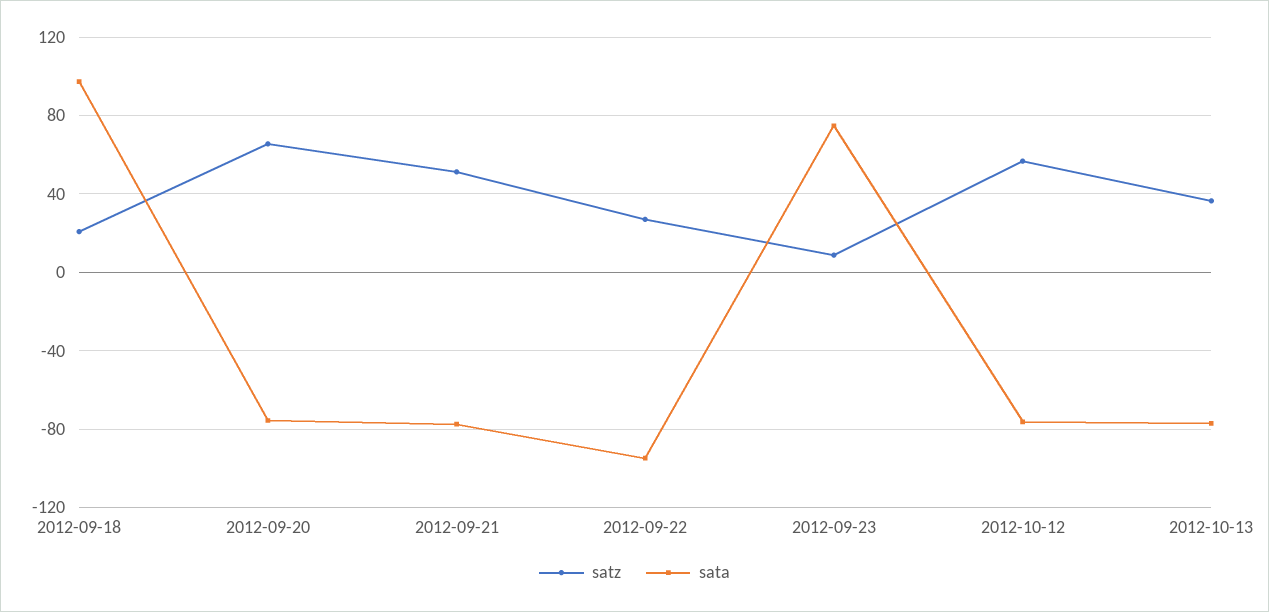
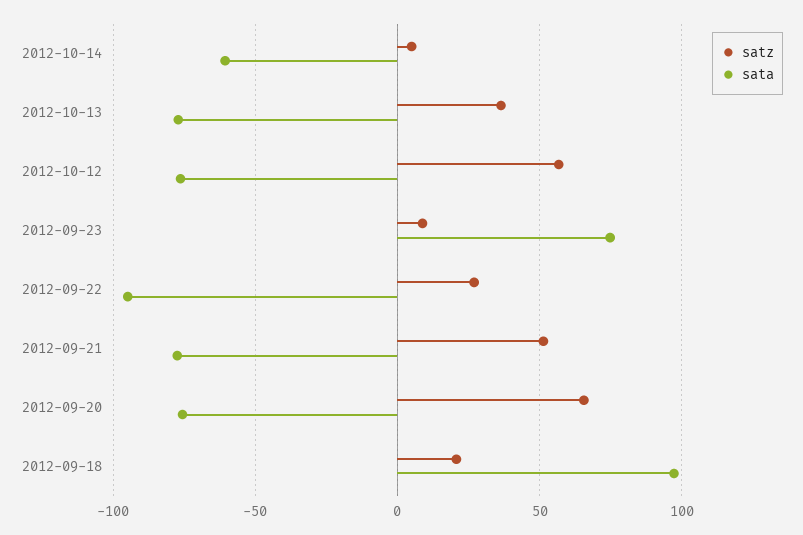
satz, 2012-10-14: none -> 5
sata, 2012-10-14: none -> -60

